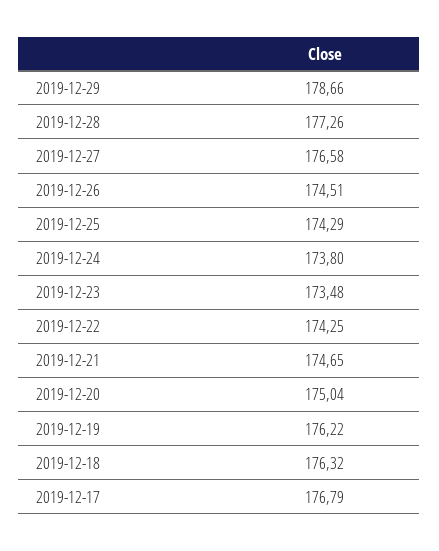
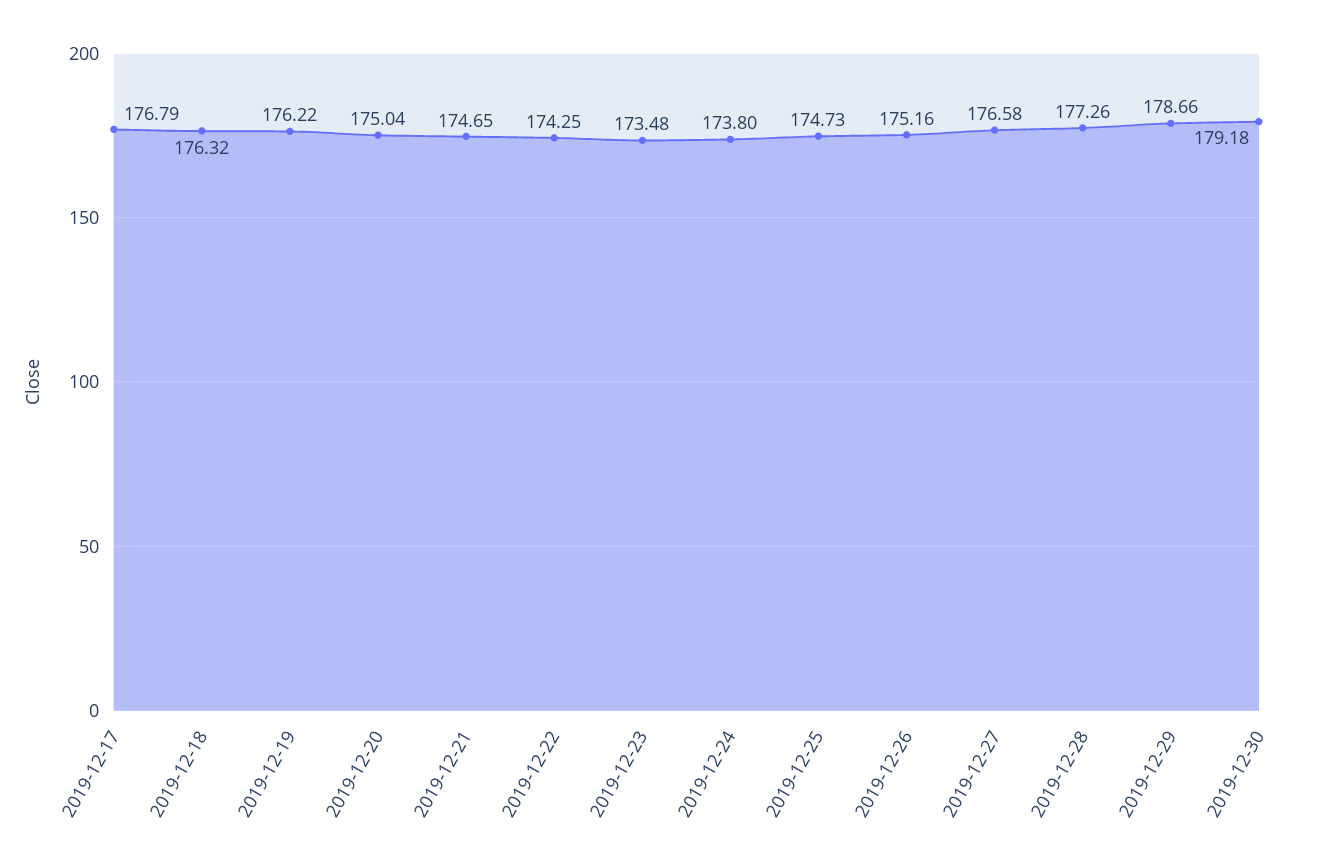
2019-12-26: 174.51 -> 175.16
2019-12-25: 174.29 -> 174.73
2019-12-30: none -> 179.18

